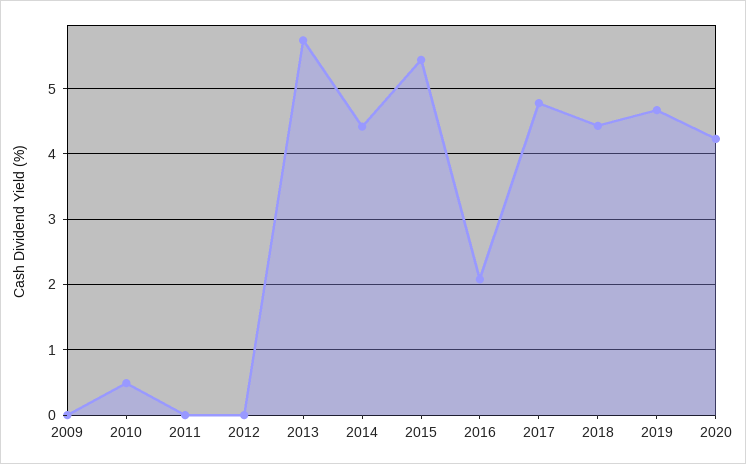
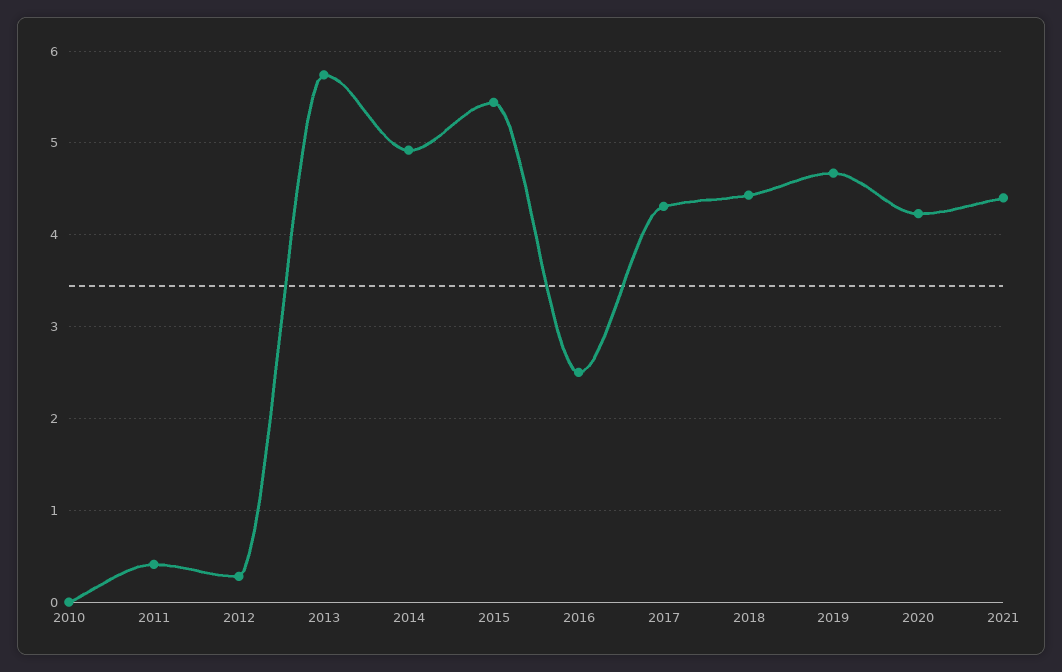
2009: 0 -> none
2010: 0.5 -> 0
2011: 0 -> 0.4
2012: 0 -> 0.3
2014: 4.4 -> 4.9
2016: 2.1 -> 2.5
2017: 4.8 -> 4.3
2021: none -> 4.4

